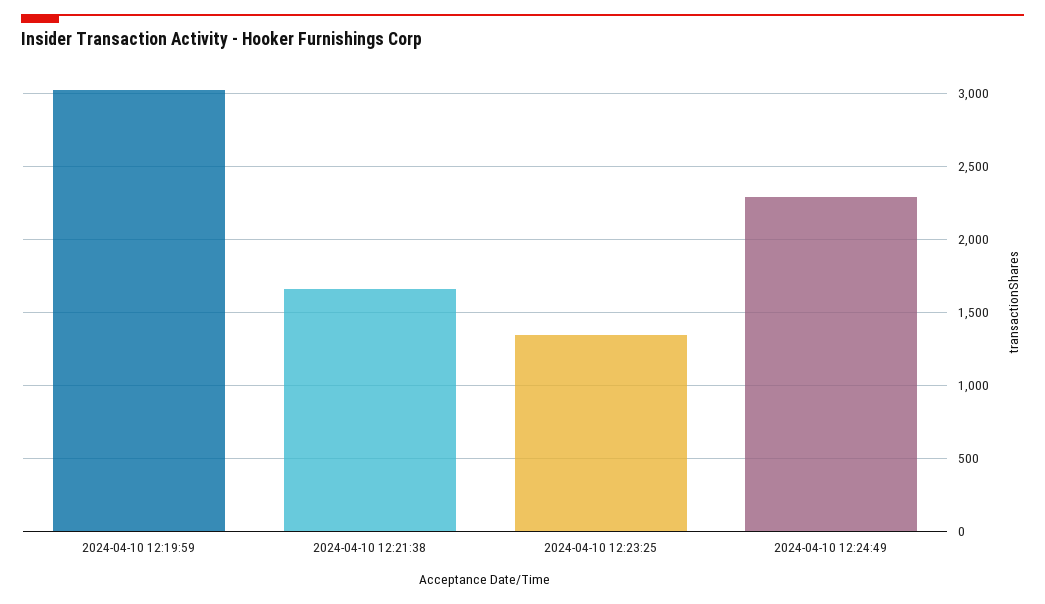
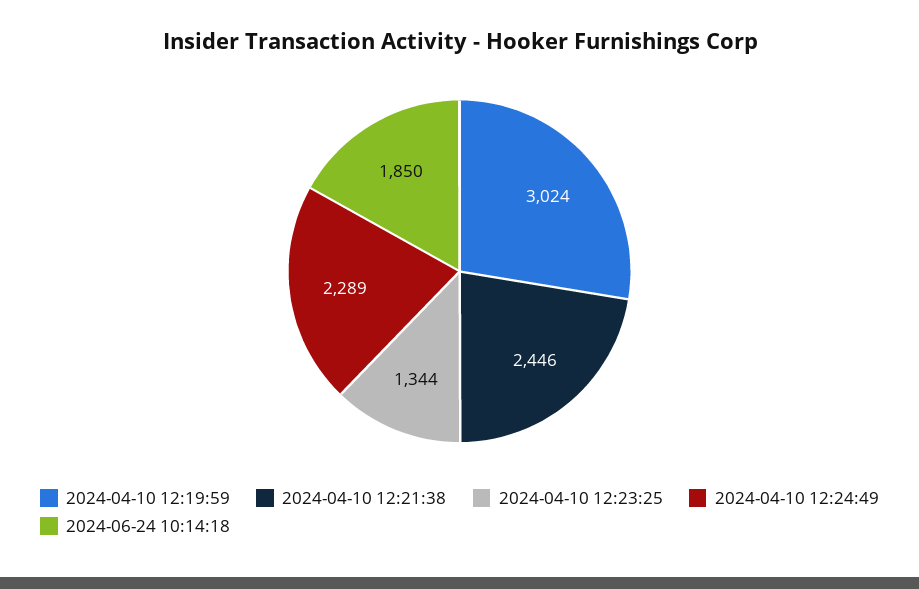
2024-04-10 12:21:38: 1650 -> 2446
2024-06-24 10:14:18: none -> 1850

